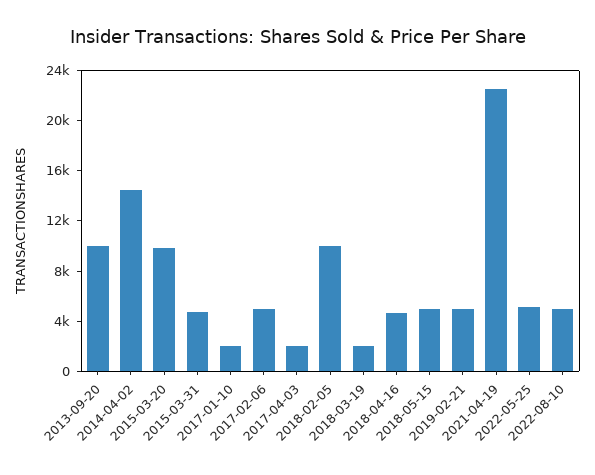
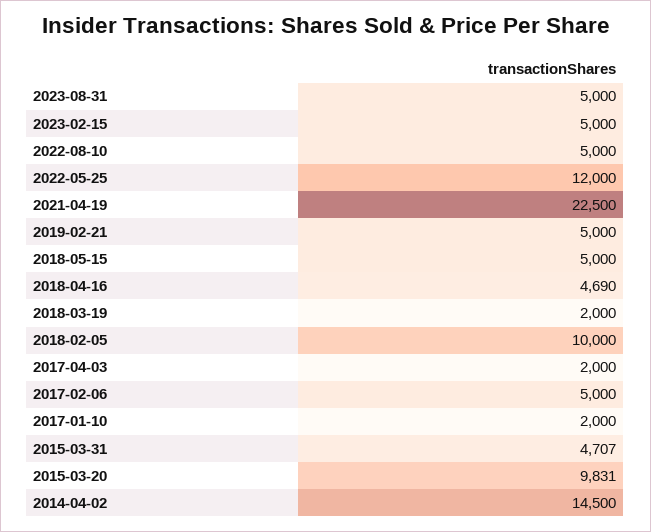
2013-09-20: 10000 -> none
2022-05-25: 5000 -> 12000
2023-08-31: none -> 5000
2023-02-15: none -> 5000

